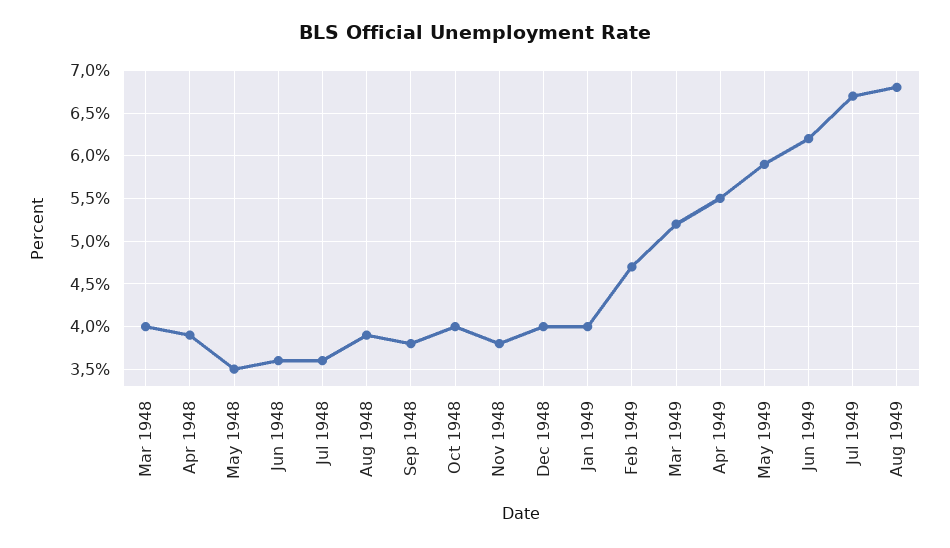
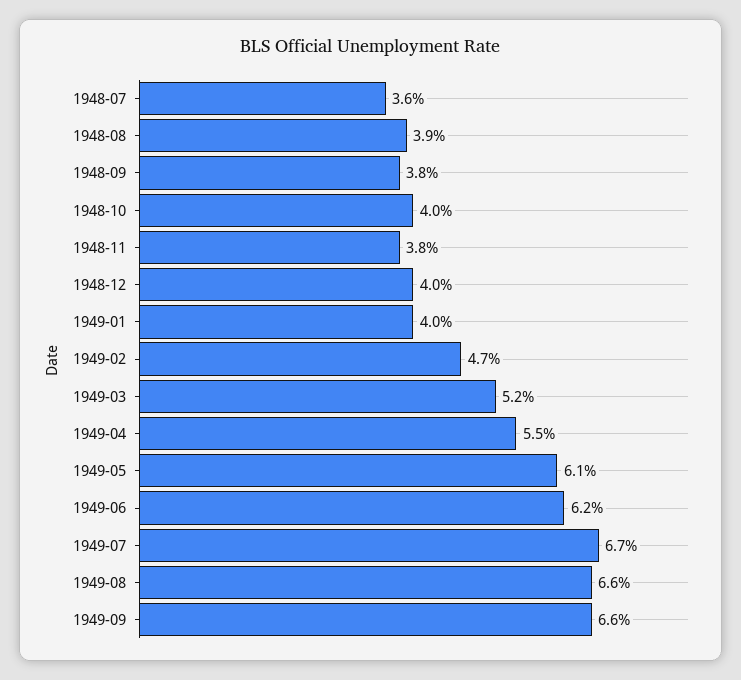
Mar 1948: 4 -> none
Apr 1948: 3.9 -> none
May 1948: 3.5 -> none
Jun 1948: 3.6 -> none
May 1949: 5.9 -> 6.1
Aug 1949: 6.8 -> 6.6
1949-09: none -> 6.6

